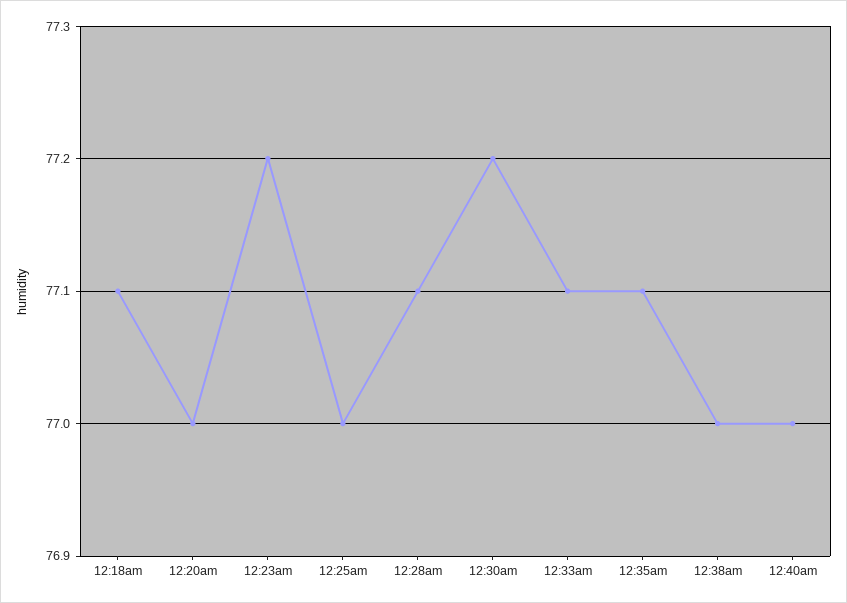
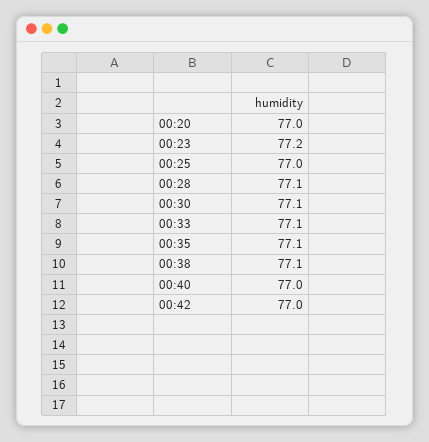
12:18am: 77.1 -> none
12:30am: 77.2 -> 77.1
12:38am: 77 -> 77.1
00:42: none -> 77

